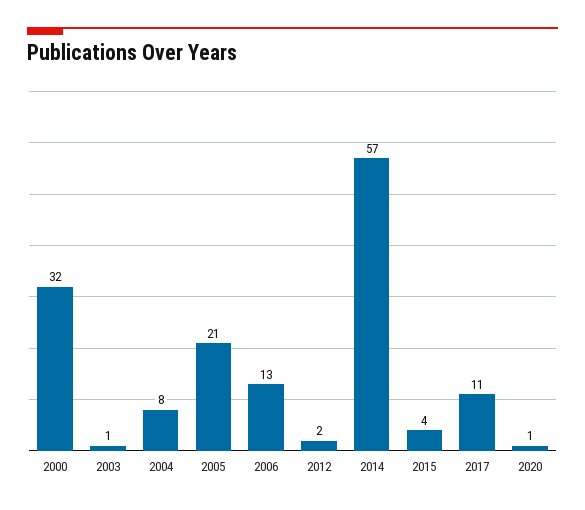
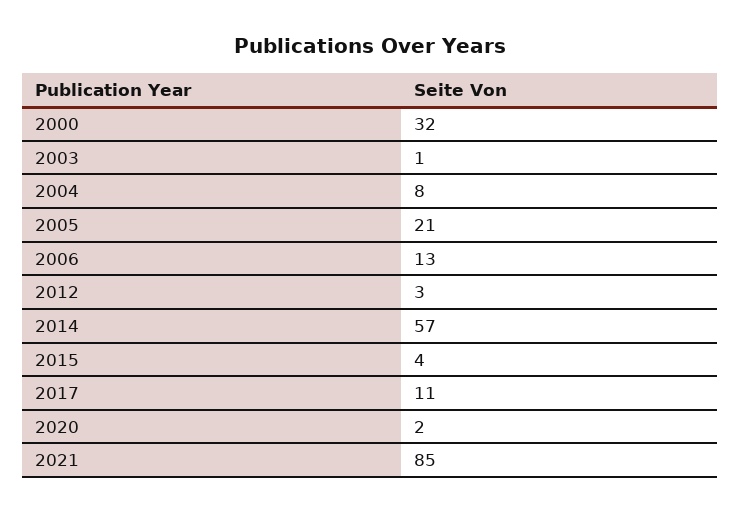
2012: 2 -> 3
2020: 1 -> 2
2021: none -> 85

